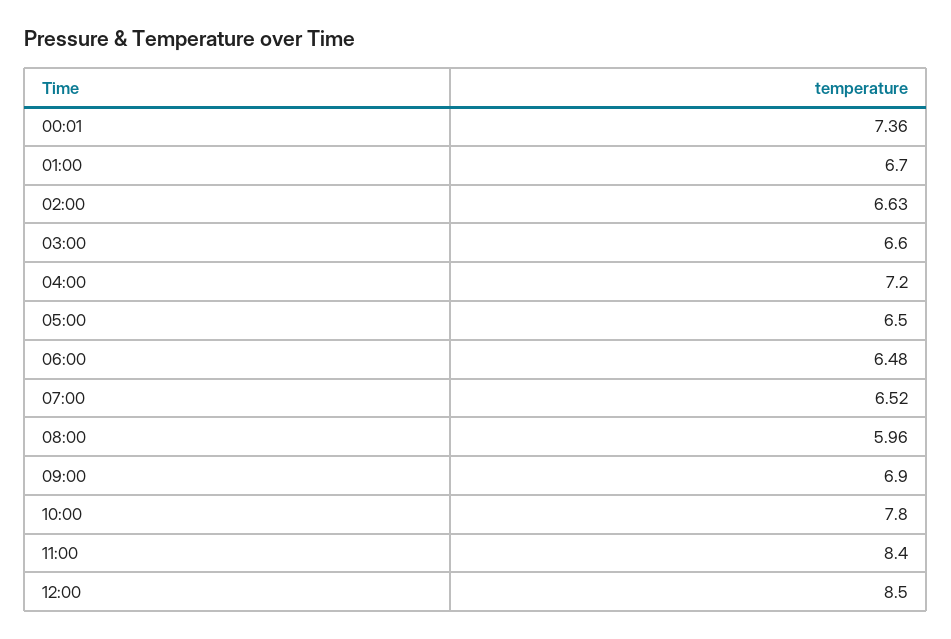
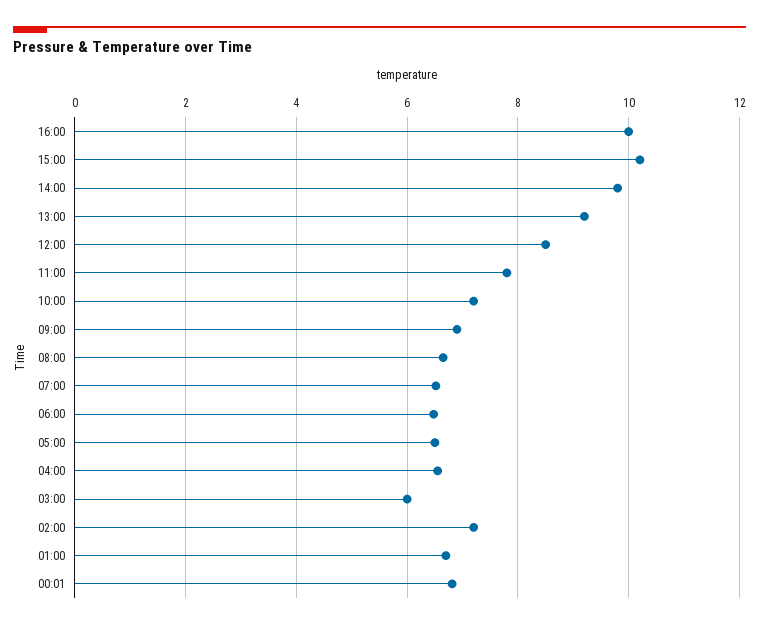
00:01: 7.36 -> 6.8
02:00: 6.63 -> 7.2
03:00: 6.6 -> 6
04:00: 7.2 -> 6.6
08:00: 5.96 -> 6.6
10:00: 7.8 -> 7.2
11:00: 8.4 -> 7.8
16:00: none -> 10
15:00: none -> 10.2
14:00: none -> 9.8
13:00: none -> 9.2

